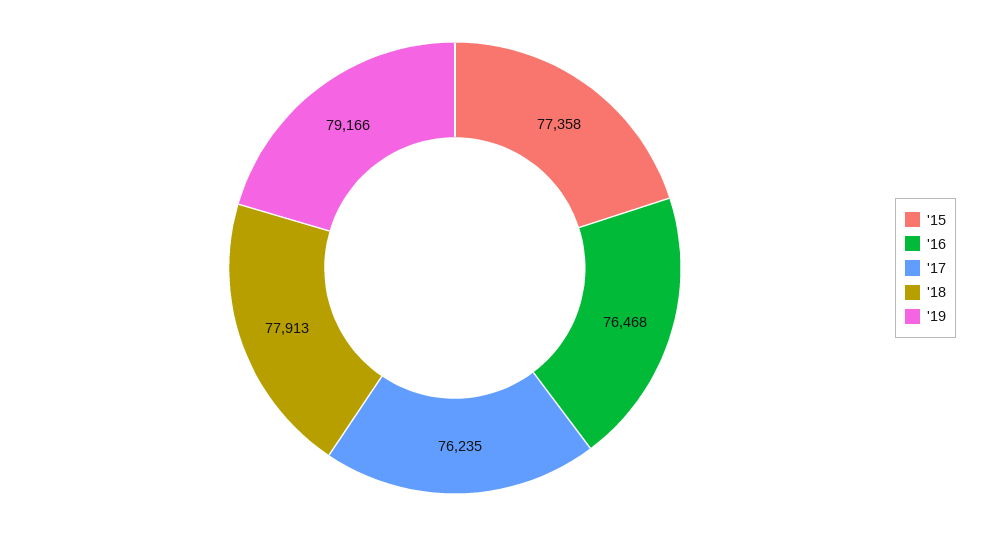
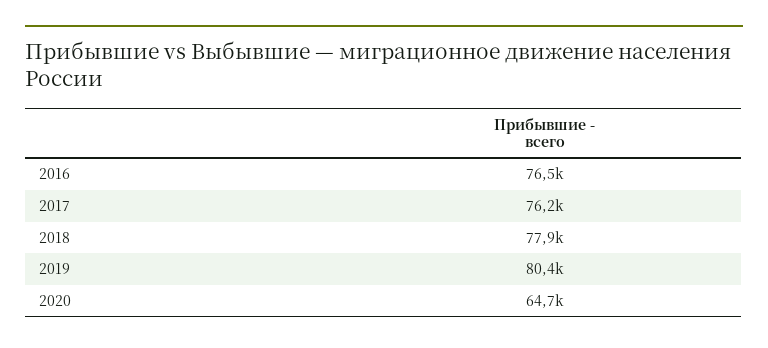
'15: 77358 -> none
'19: 79166 -> 80400
2020: none -> 64700

